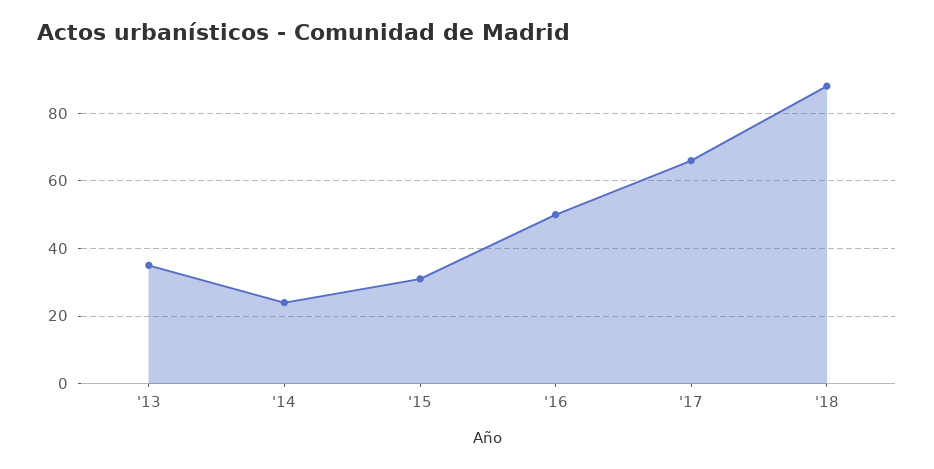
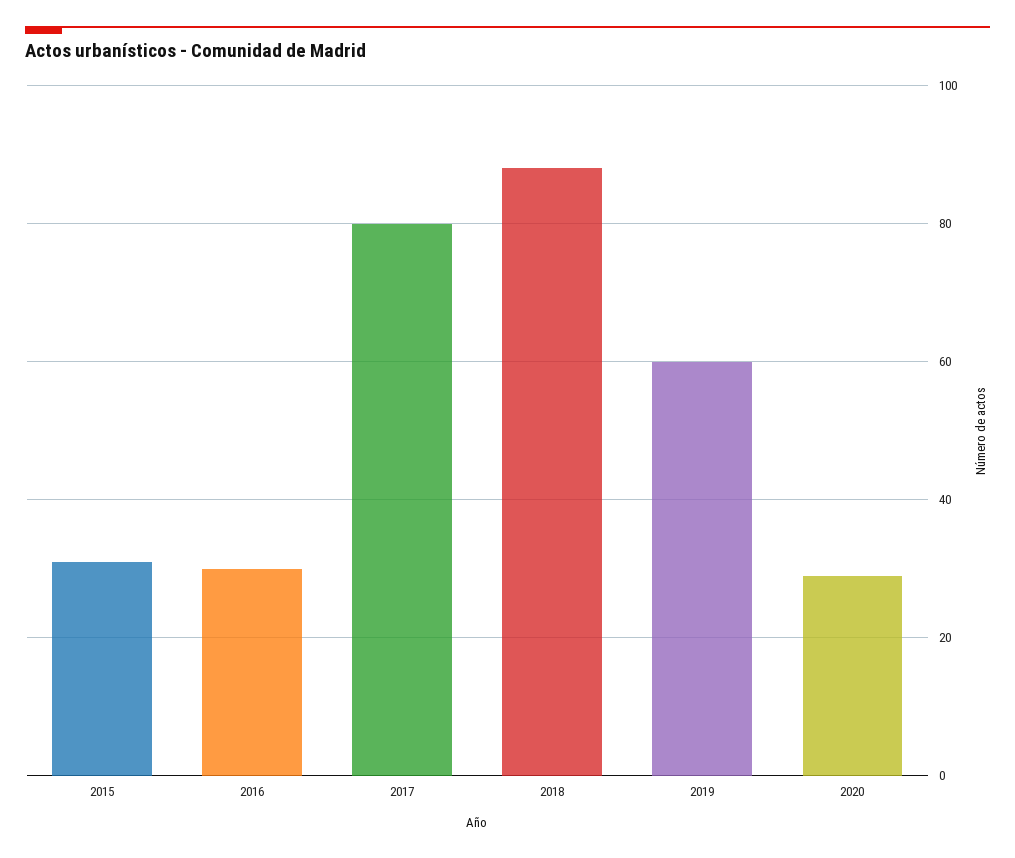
'13: 35 -> none
'14: 25 -> none
'16: 50 -> 30
'17: 65 -> 80
2019: none -> 60
2020: none -> 30

